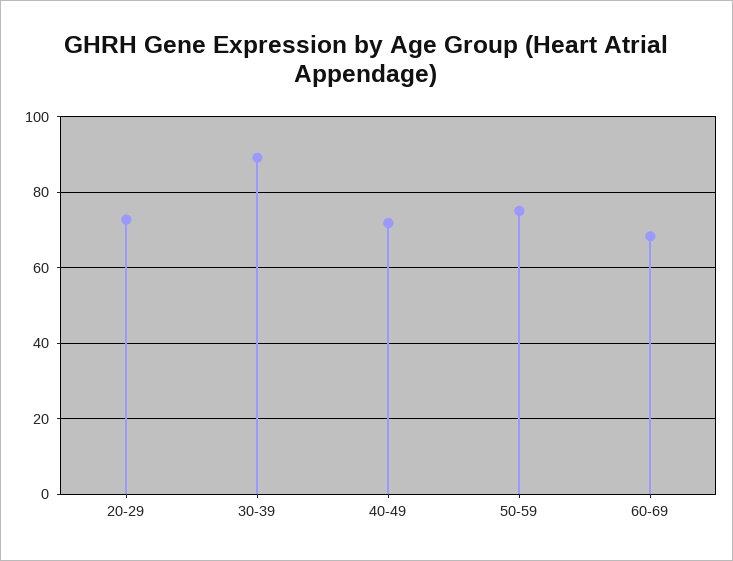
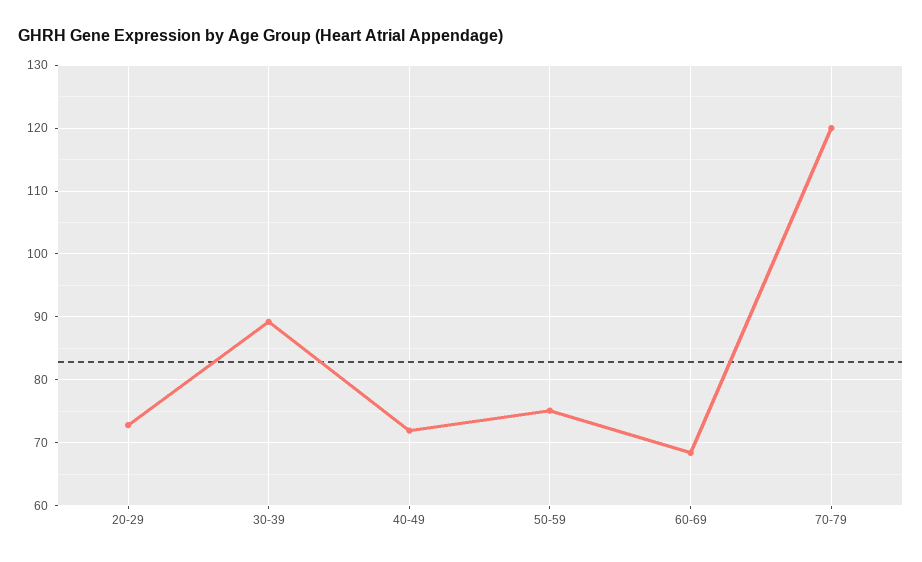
70-79: none -> 120

